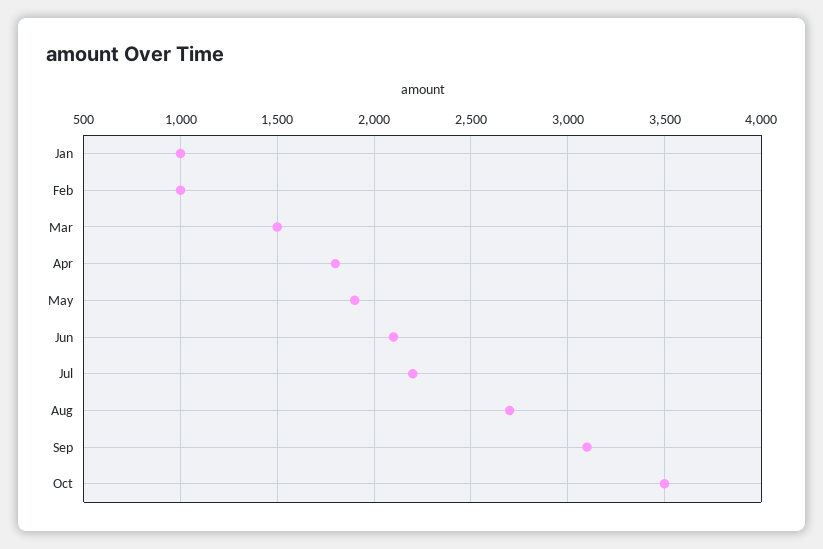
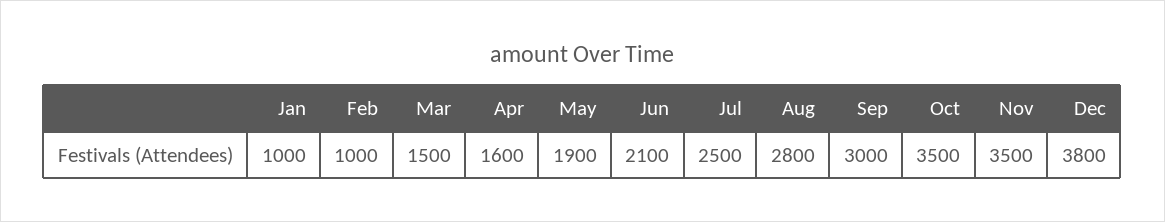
Apr: 1800 -> 1600
Jul: 2200 -> 2500
Aug: 2700 -> 2800
Sep: 3100 -> 3000
Nov: none -> 3500
Dec: none -> 3800

